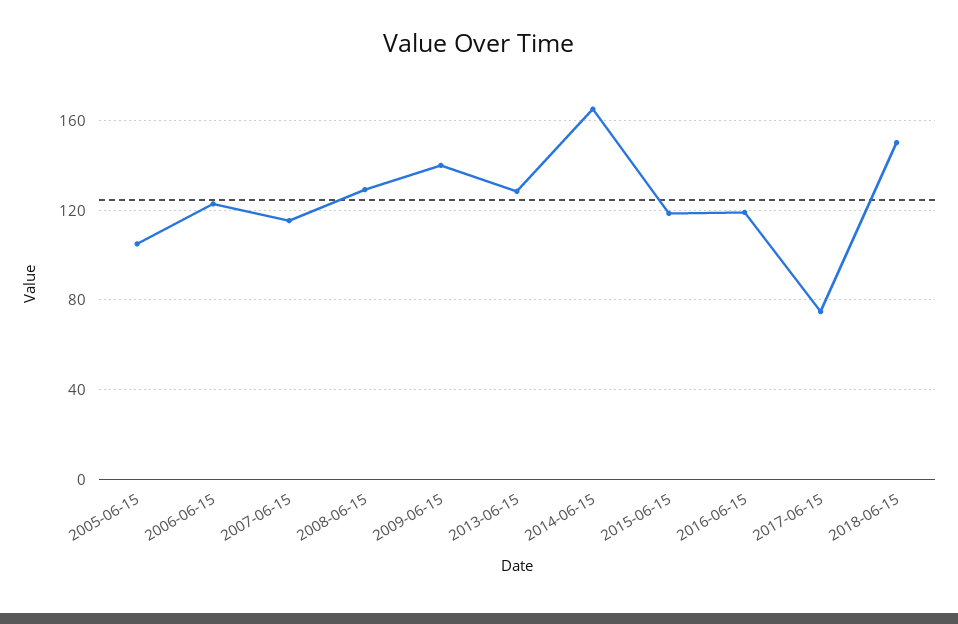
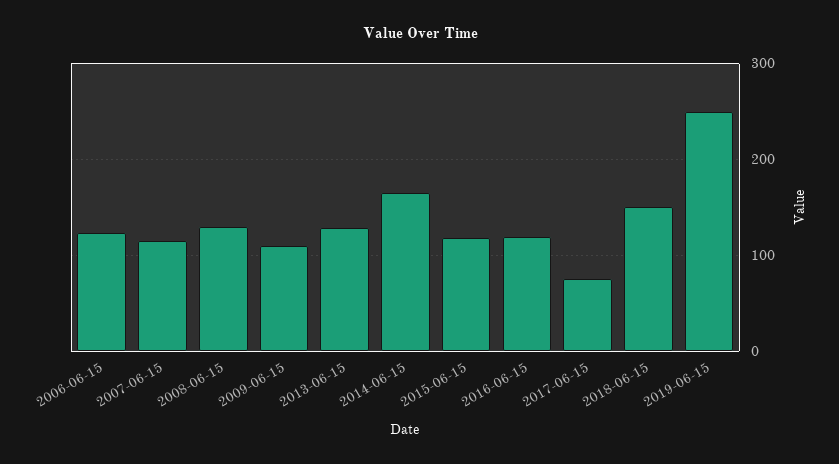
2005-06-15: 105 -> none
2009-06-15: 140 -> 110
2019-06-15: none -> 250

